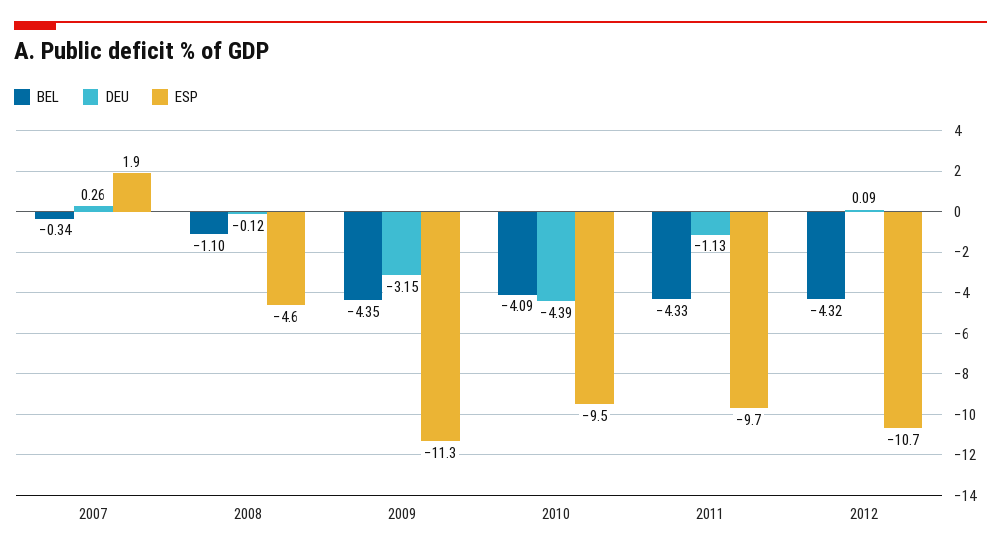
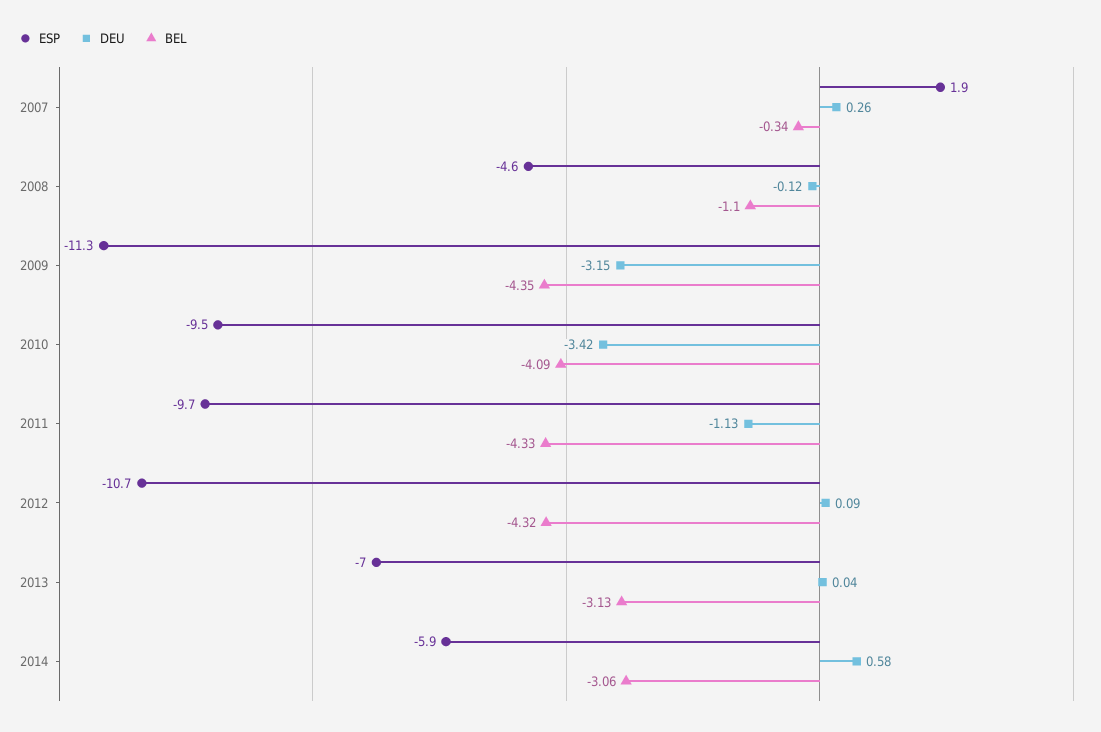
DEU, 2010: -4.39 -> -3.42
ESP, 2013: none -> -7
DEU, 2013: none -> 0.04
BEL, 2013: none -> -3.13
ESP, 2014: none -> -5.9
DEU, 2014: none -> 0.58
BEL, 2014: none -> -3.06

